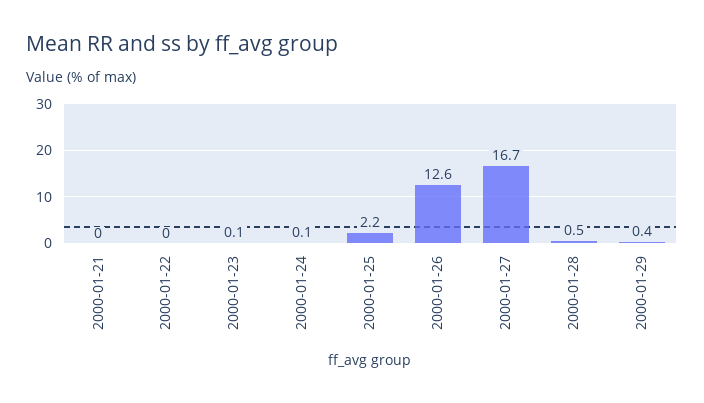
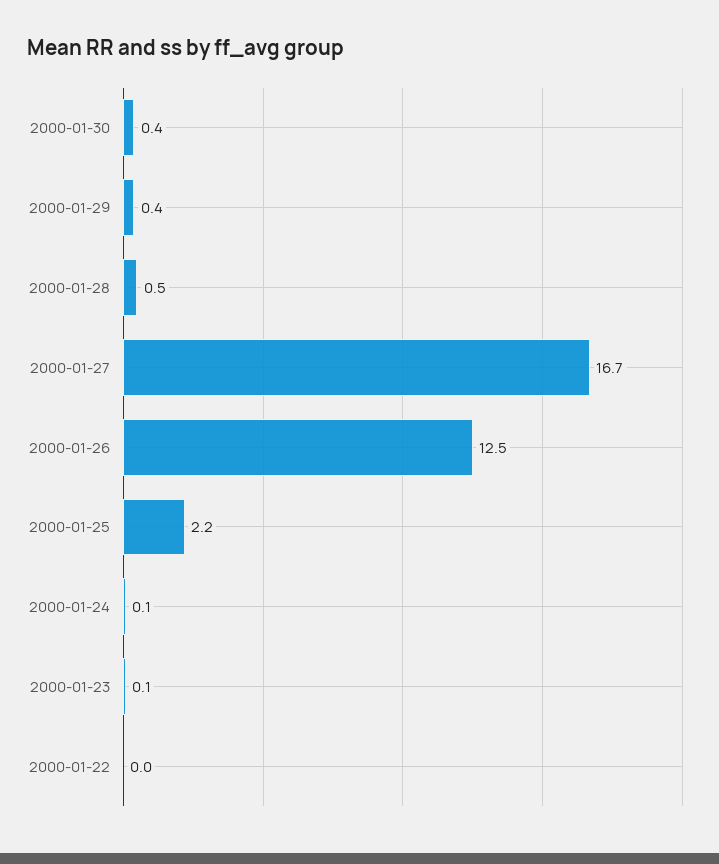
2000-01-21: 0 -> none
2000-01-26: 12.6 -> 12.5
2000-01-30: none -> 0.4

